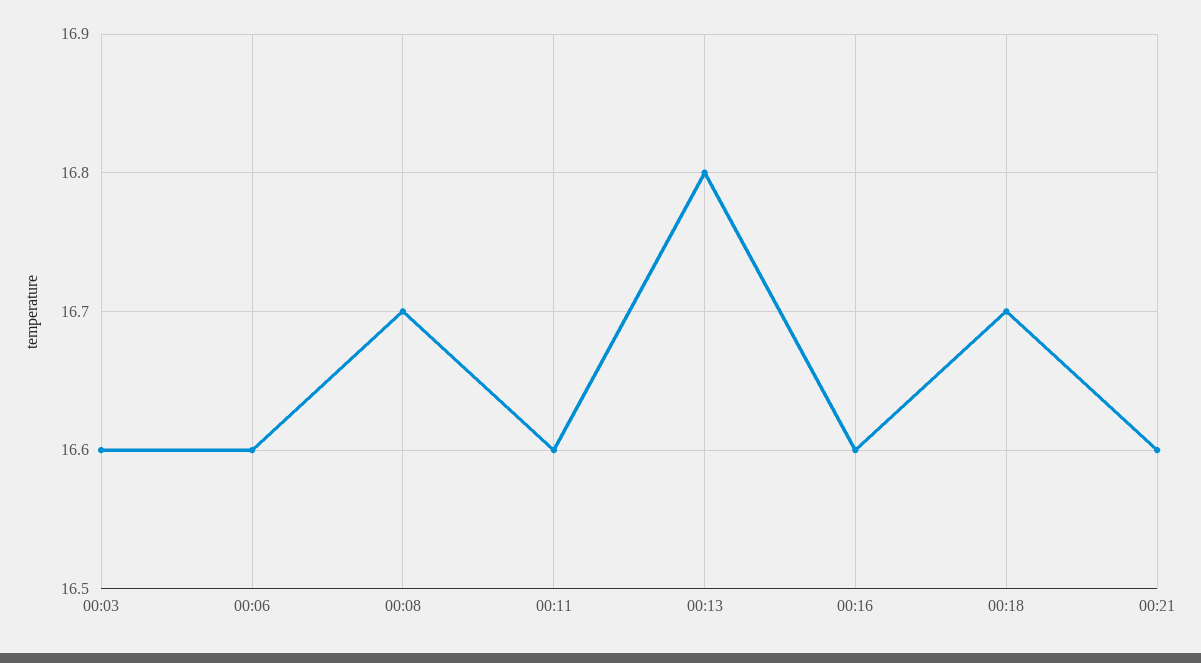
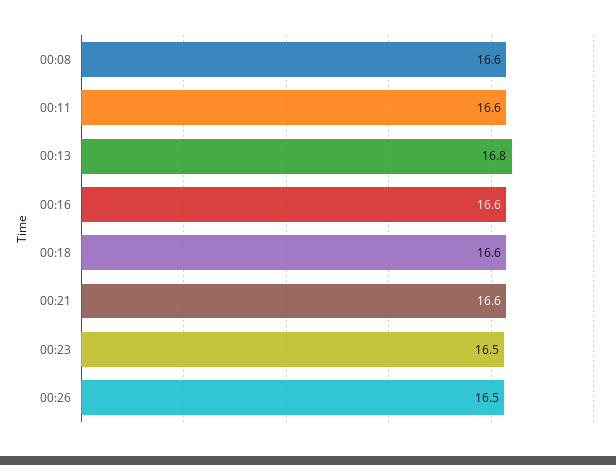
00:03: 16.6 -> none
00:06: 16.6 -> none
00:08: 16.7 -> 16.6
00:18: 16.7 -> 16.6
00:23: none -> 16.5
00:26: none -> 16.5

